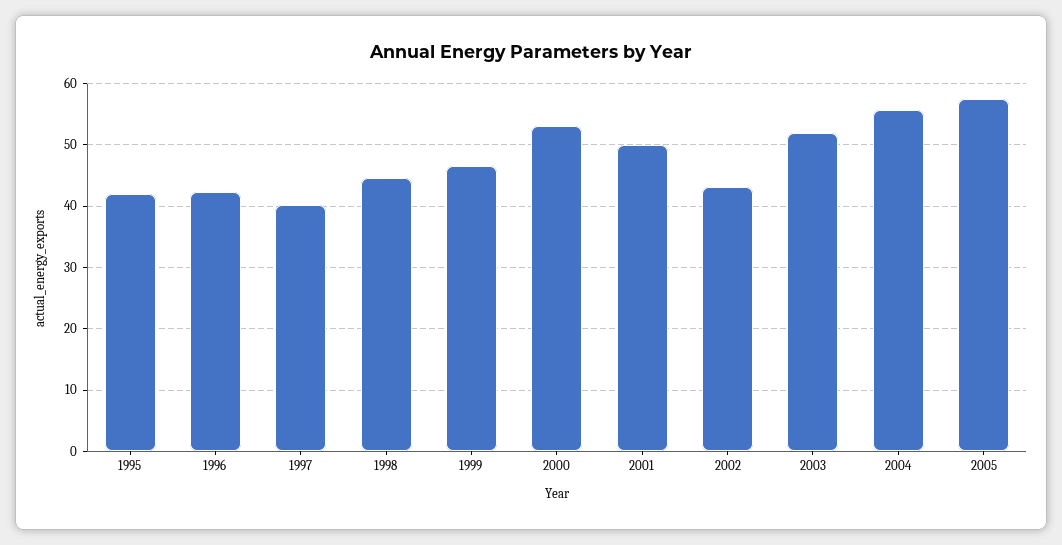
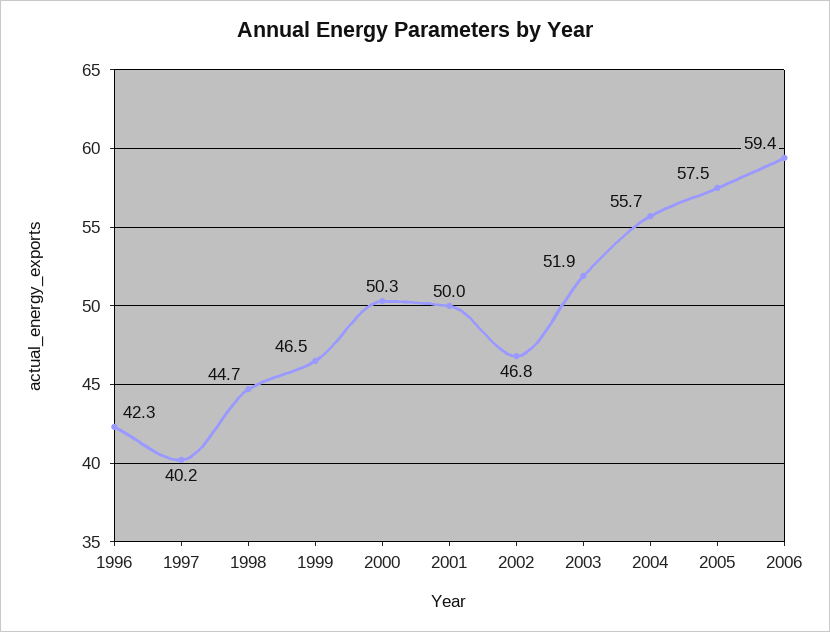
1995: 42 -> none
2000: 53 -> 50.3
2002: 43 -> 46.8
2006: none -> 59.4

